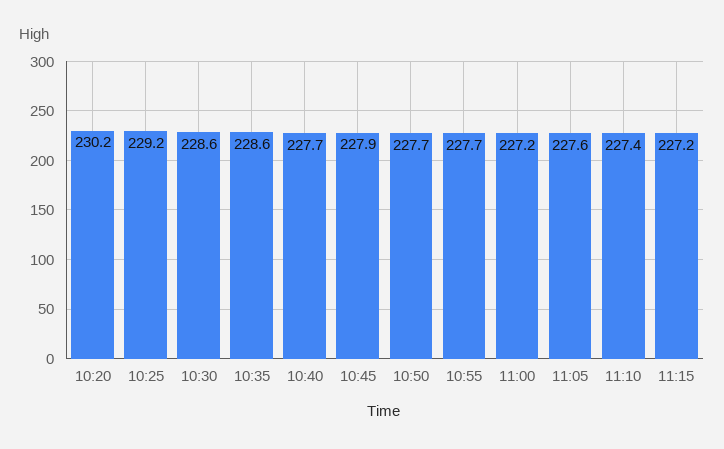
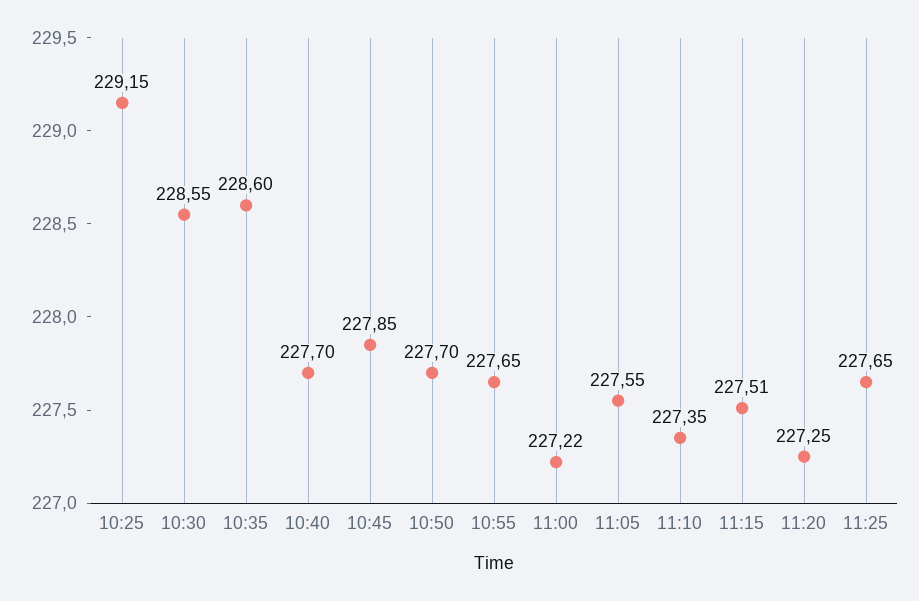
10:20: 230.2 -> none
11:15: 227.2 -> 227.51
11:20: none -> 227.25
11:25: none -> 227.65

